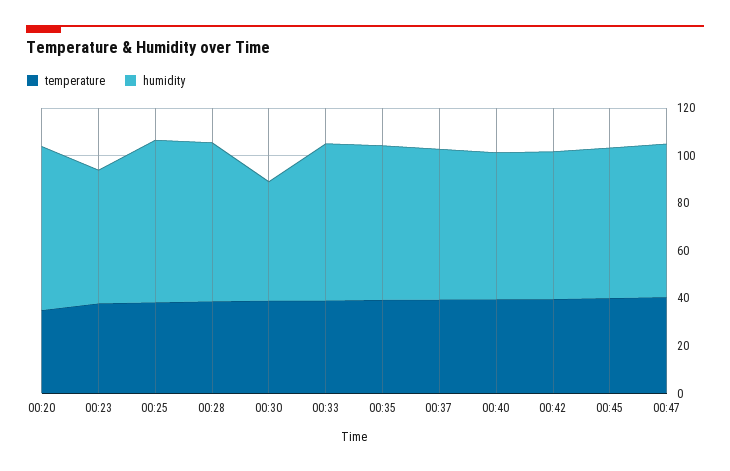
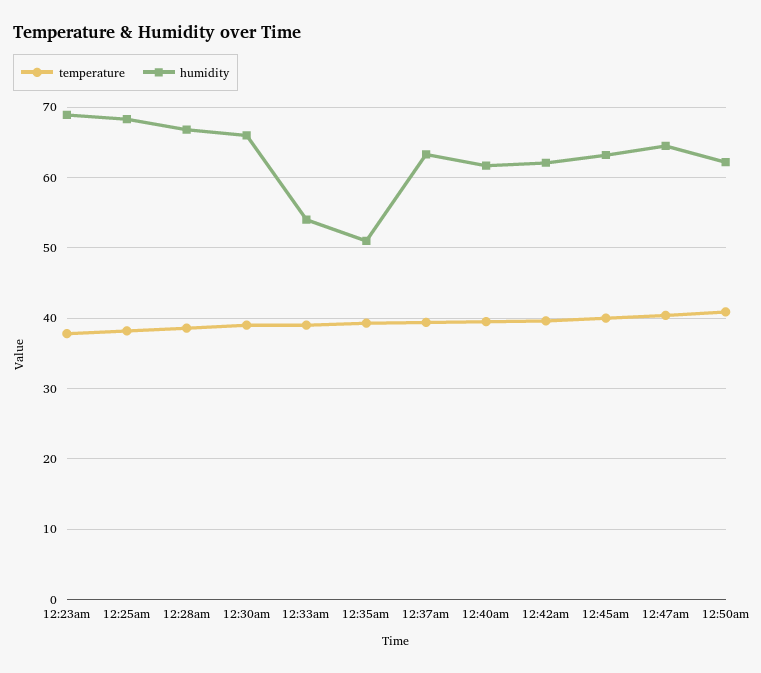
temperature, 00:20: 35 -> none
humidity, 00:20: 70 -> none
humidity, 00:23: 55 -> 69
humidity, 00:30: 50 -> 66
humidity, 00:33: 65 -> 54
humidity, 00:35: 65 -> 51
temperature, 12:50am: none -> 41
humidity, 12:50am: none -> 62

